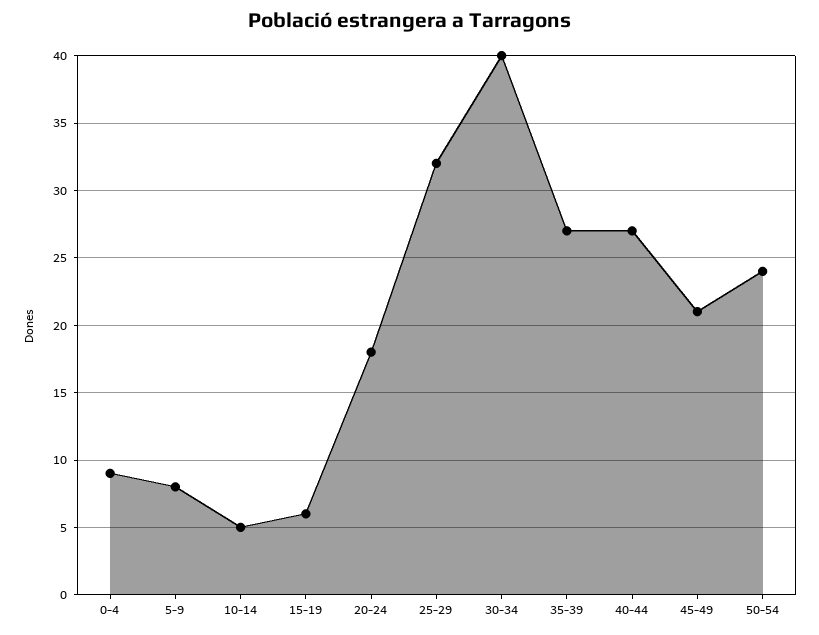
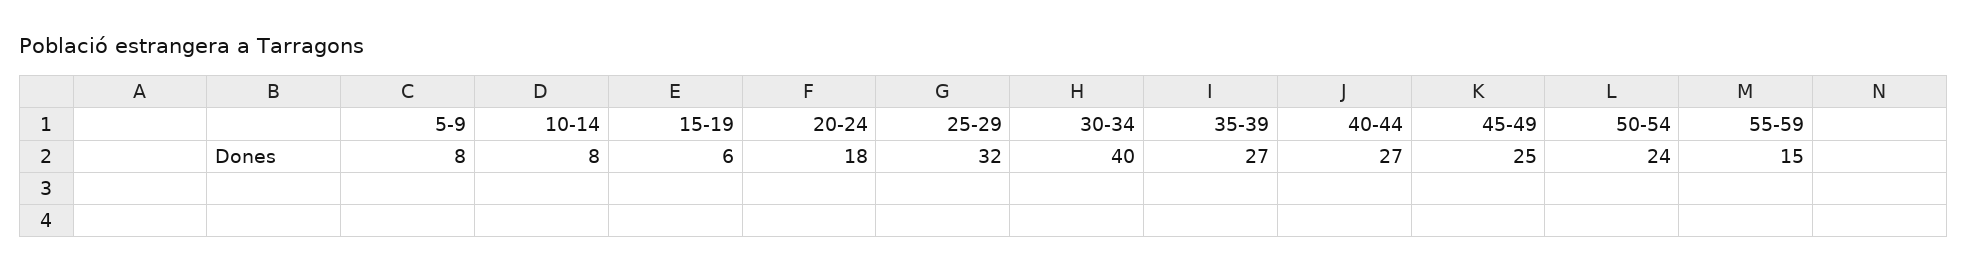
0-4: 9 -> none
10-14: 5 -> 8
45-49: 21 -> 25
55-59: none -> 15

